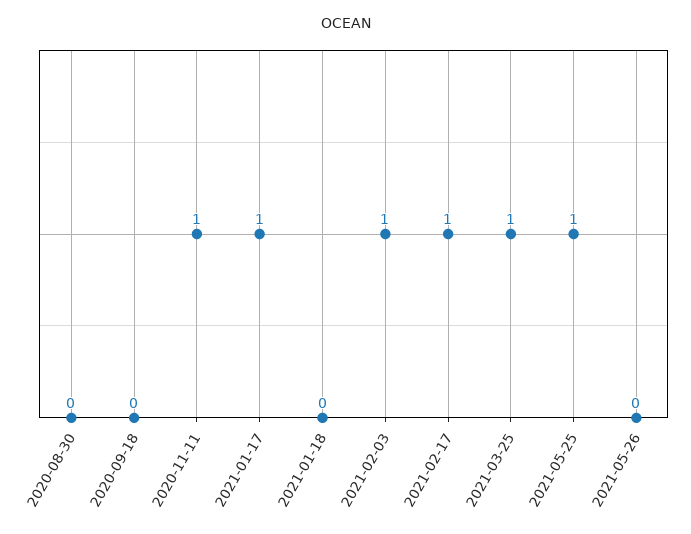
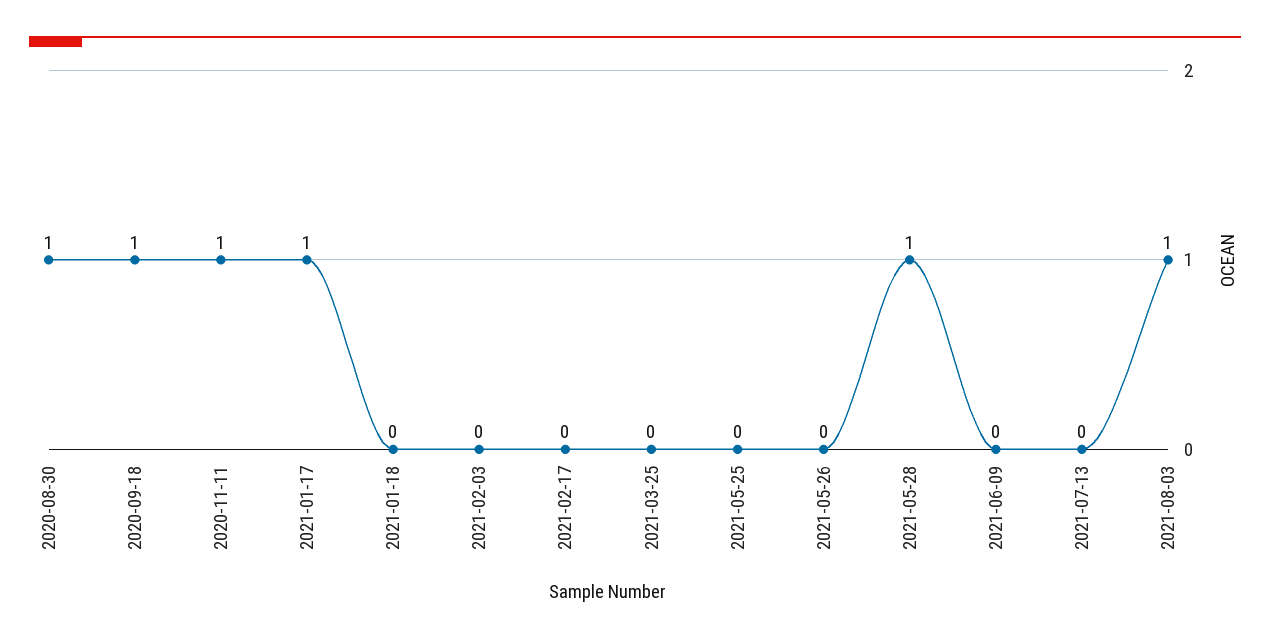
2020-08-30: 0 -> 1
2020-09-18: 0 -> 1
2021-02-03: 1 -> 0
2021-02-17: 1 -> 0
2021-03-25: 1 -> 0
2021-05-25: 1 -> 0
2021-05-28: none -> 1
2021-06-09: none -> 0
2021-07-13: none -> 0
2021-08-03: none -> 1

